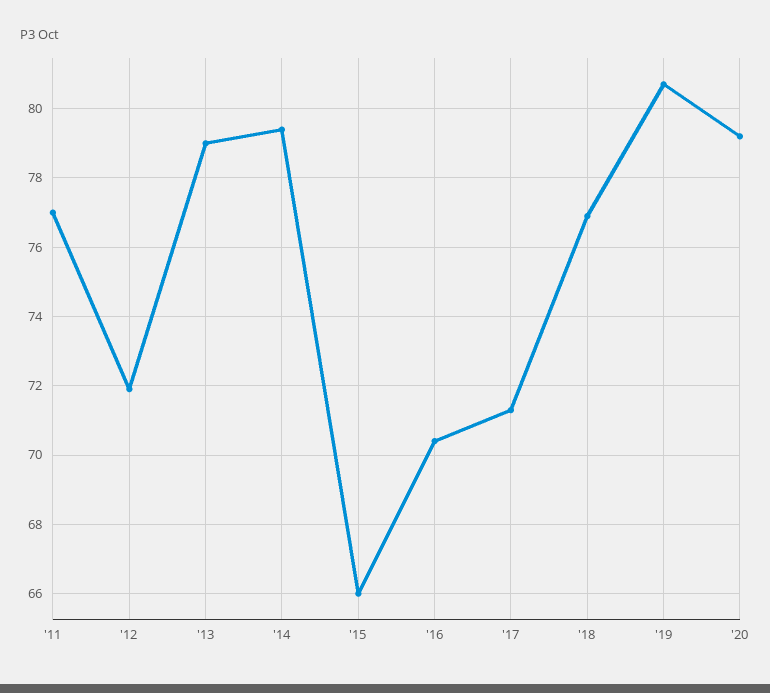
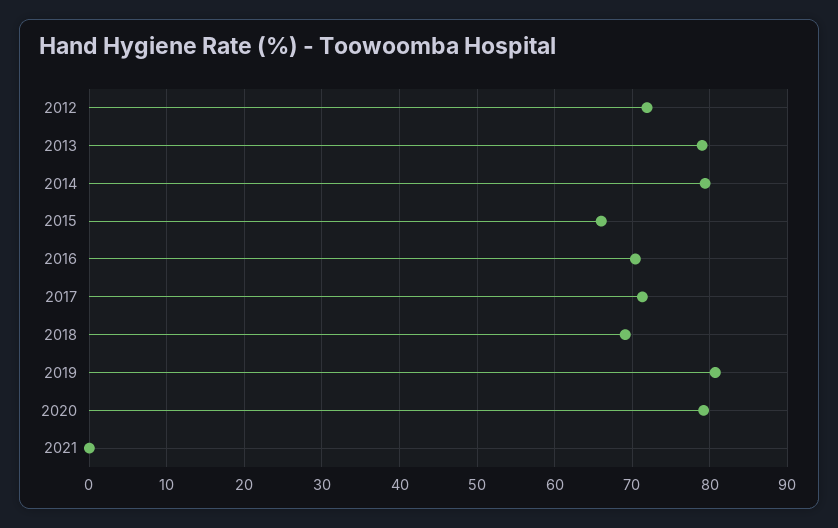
'11: 77 -> none
'18: 77 -> 69
2021: none -> 0

